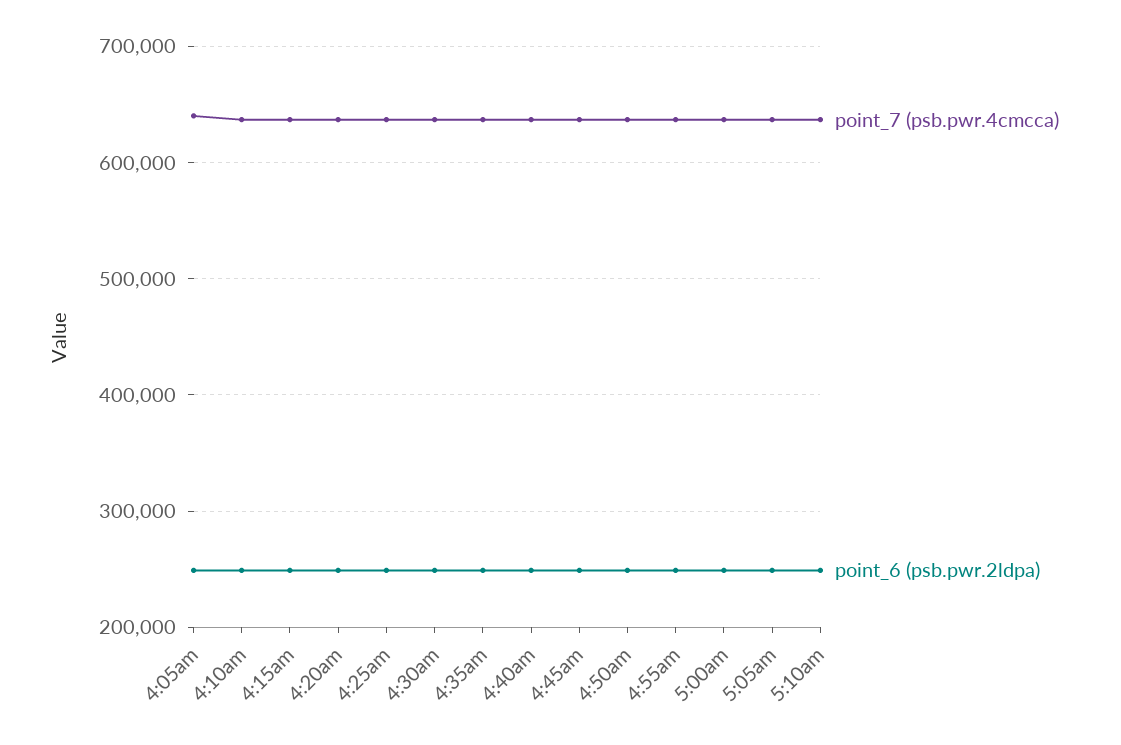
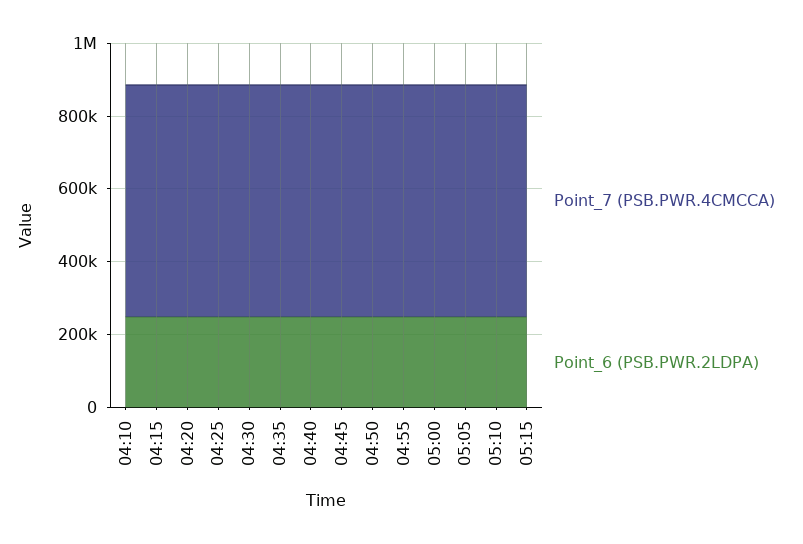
point_7 (psb.pwr.4cmcca), 4:05am: 640000 -> none
point_6 (psb.pwr.2ldpa), 4:05am: 250000 -> none
point_7 (psb.pwr.4cmcca), 05:15: none -> 650000
point_6 (psb.pwr.2ldpa), 05:15: none -> 250000

